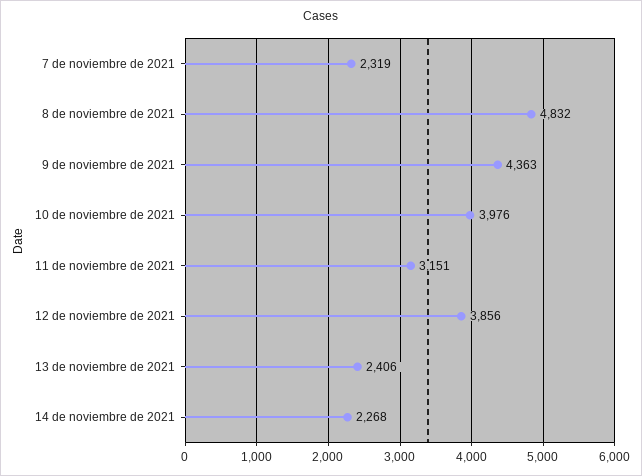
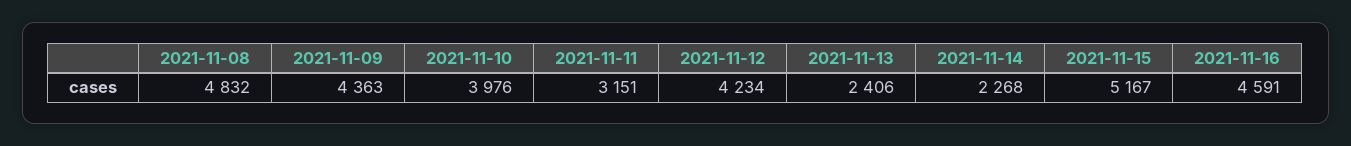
7 de noviembre de 2021: 2319 -> none
12 de noviembre de 2021: 3856 -> 4234
2021-11-15: none -> 5167
2021-11-16: none -> 4591

